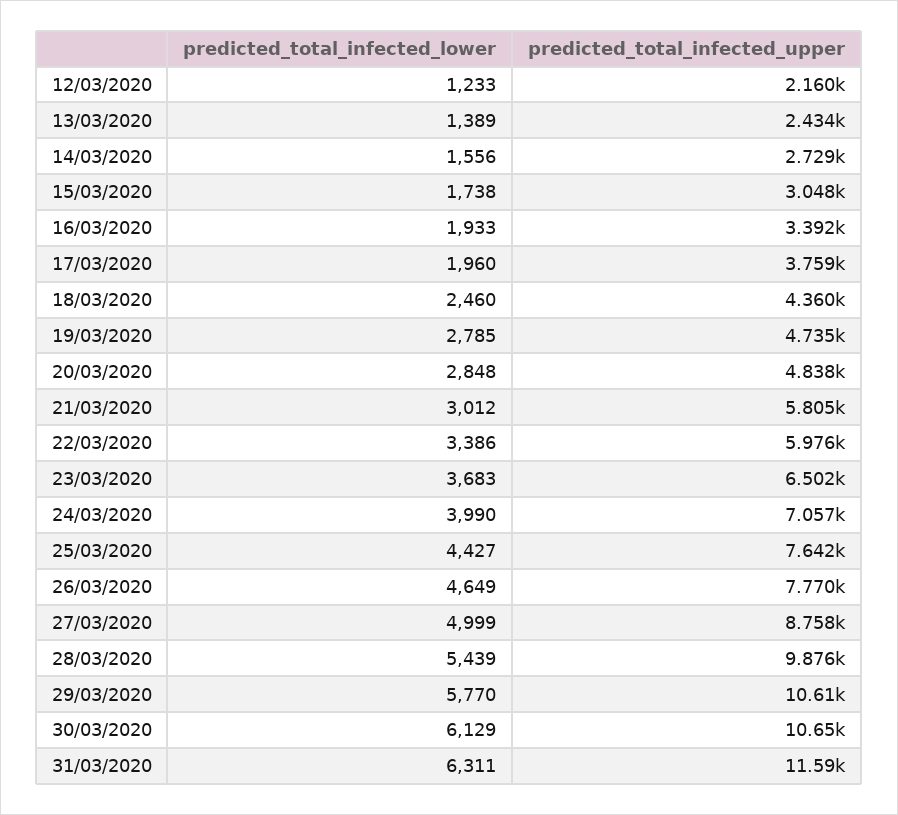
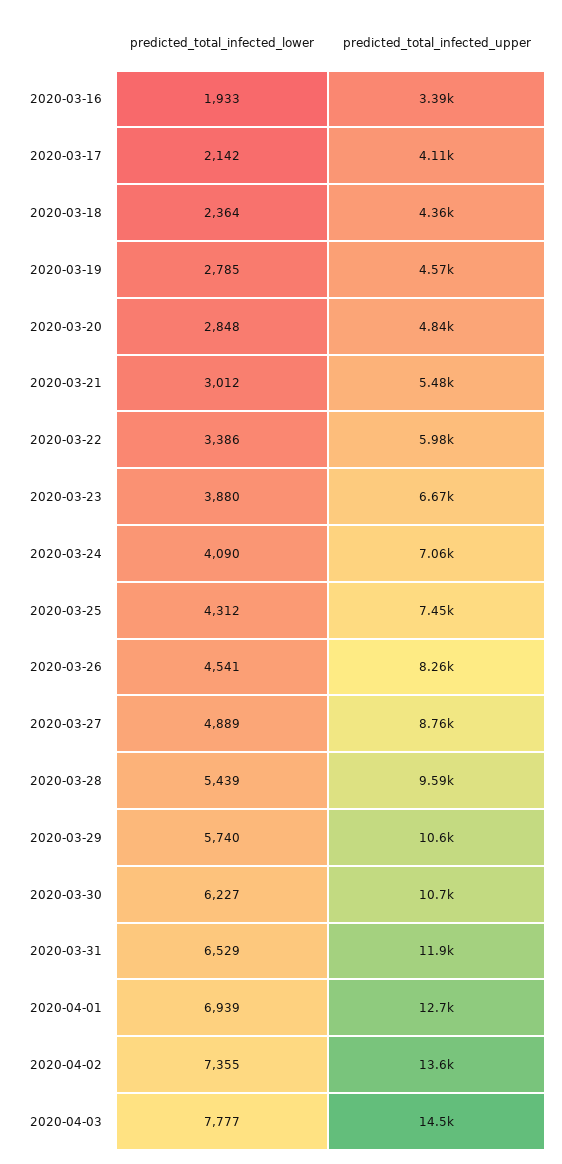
predicted_total_infected_lower, 12/03/2020: 1233 -> none
predicted_total_infected_upper, 12/03/2020: 2160 -> none
predicted_total_infected_lower, 13/03/2020: 1389 -> none
predicted_total_infected_upper, 13/03/2020: 2434 -> none
predicted_total_infected_lower, 14/03/2020: 1556 -> none
predicted_total_infected_upper, 14/03/2020: 2729 -> none
predicted_total_infected_lower, 15/03/2020: 1738 -> none
predicted_total_infected_upper, 15/03/2020: 3048 -> none
predicted_total_infected_lower, 17/03/2020: 1960 -> 2142
predicted_total_infected_upper, 17/03/2020: 3759 -> 4110
predicted_total_infected_lower, 18/03/2020: 2460 -> 2364
predicted_total_infected_upper, 19/03/2020: 4735 -> 4570
predicted_total_infected_upper, 21/03/2020: 5805 -> 5480
predicted_total_infected_lower, 23/03/2020: 3683 -> 3880
predicted_total_infected_upper, 23/03/2020: 6502 -> 6670
predicted_total_infected_lower, 24/03/2020: 3990 -> 4090
predicted_total_infected_lower, 25/03/2020: 4427 -> 4312
predicted_total_infected_upper, 25/03/2020: 7642 -> 7450
predicted_total_infected_lower, 26/03/2020: 4649 -> 4541
predicted_total_infected_upper, 26/03/2020: 7770 -> 8260
predicted_total_infected_lower, 27/03/2020: 4999 -> 4889
predicted_total_infected_upper, 28/03/2020: 9876 -> 9590
predicted_total_infected_lower, 29/03/2020: 5770 -> 5740
predicted_total_infected_lower, 30/03/2020: 6129 -> 6227
predicted_total_infected_lower, 31/03/2020: 6311 -> 6529
predicted_total_infected_upper, 31/03/2020: 11590 -> 11900
predicted_total_infected_lower, 2020-04-01: none -> 6939
predicted_total_infected_upper, 2020-04-01: none -> 12700
predicted_total_infected_lower, 2020-04-02: none -> 7355
predicted_total_infected_upper, 2020-04-02: none -> 13600
predicted_total_infected_lower, 2020-04-03: none -> 7777
predicted_total_infected_upper, 2020-04-03: none -> 14500

